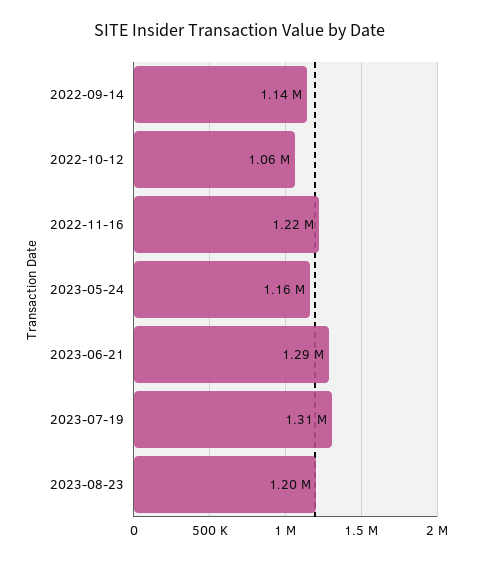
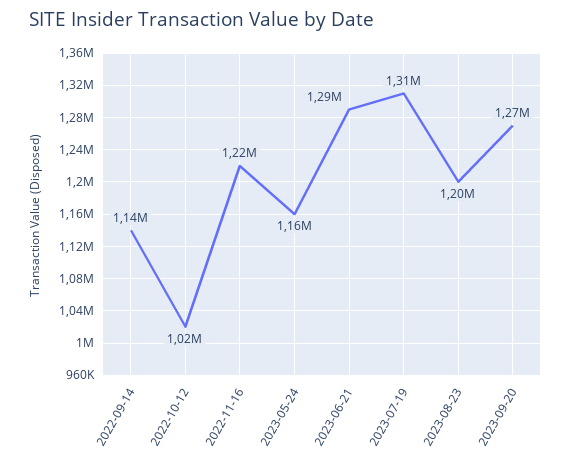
2022-10-12: 1060000 -> 1020000
2023-09-20: none -> 1270000

